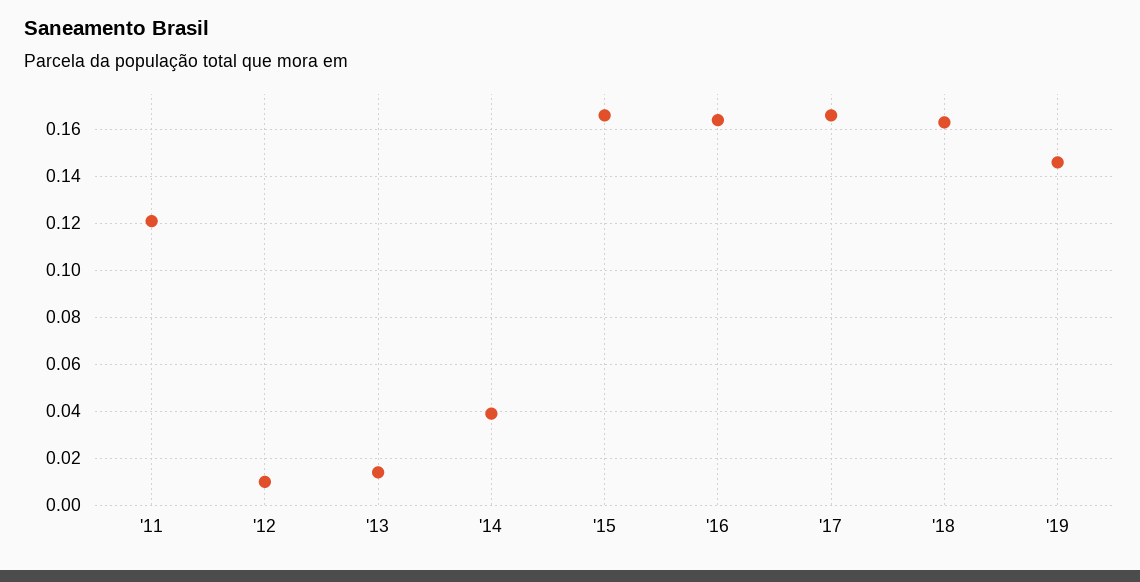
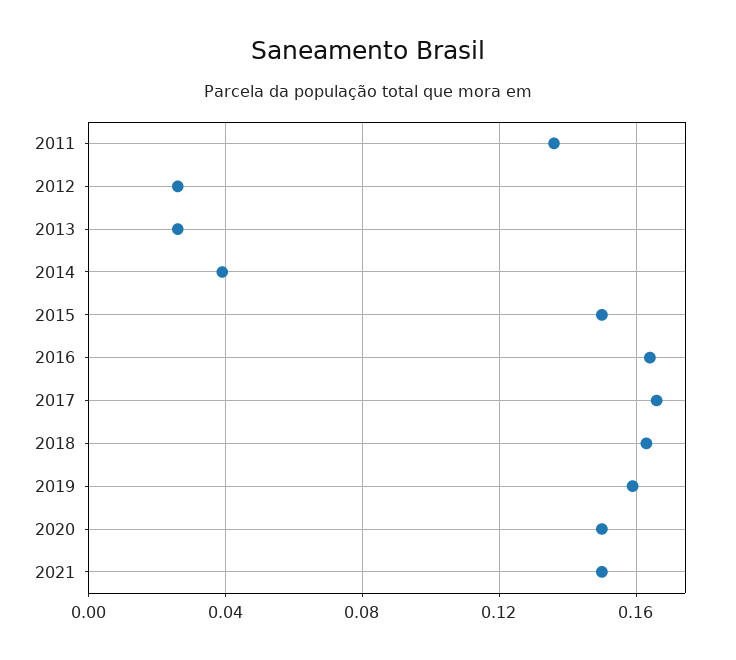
'11: 0.12 -> 0.135
'12: 0.01 -> 0.025
'13: 0.015 -> 0.025
'15: 0.165 -> 0.15
'19: 0.145 -> 0.16
2020: none -> 0.15
2021: none -> 0.15

